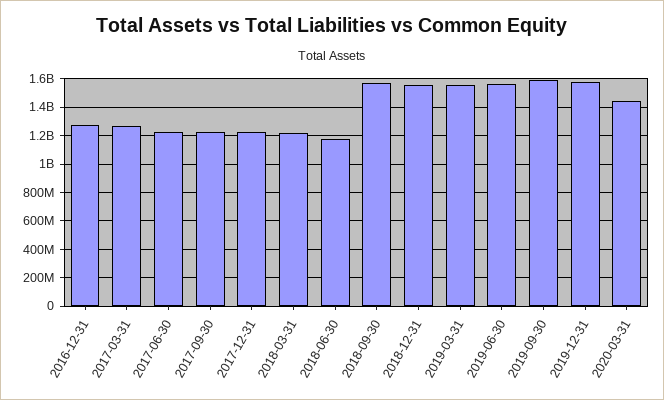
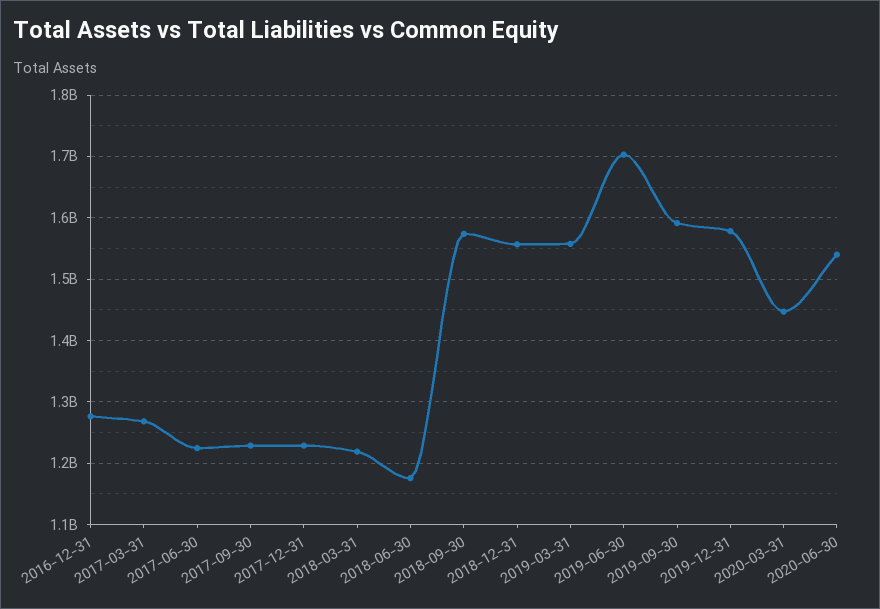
2019-06-30: 1550000000 -> 1700000000
2020-06-30: none -> 1540000000

